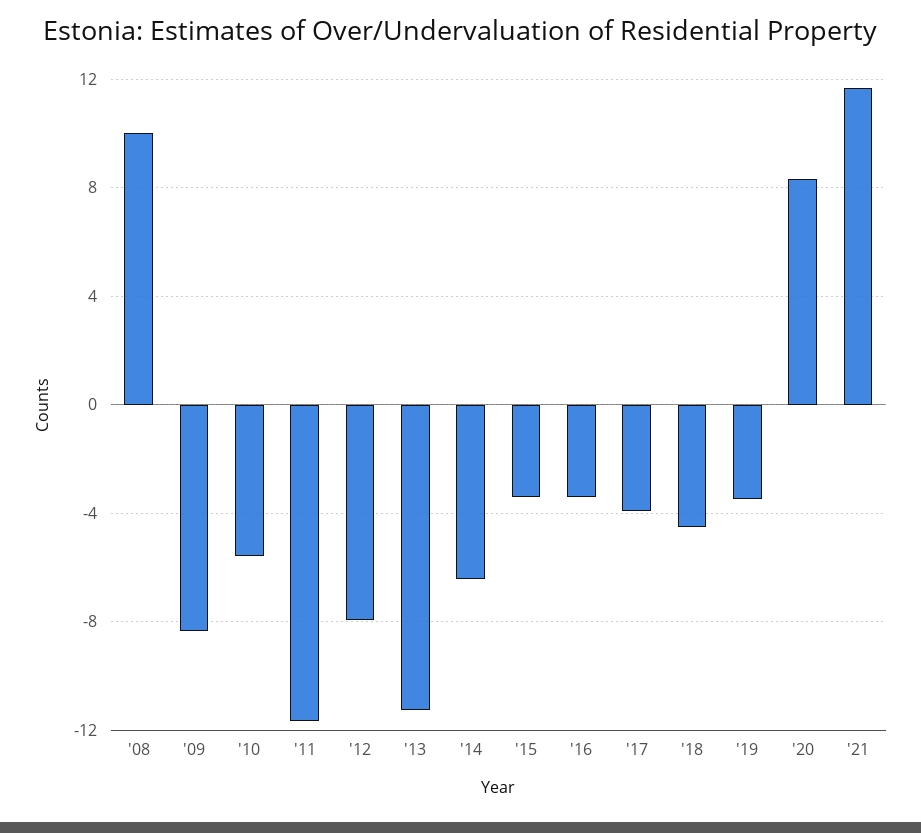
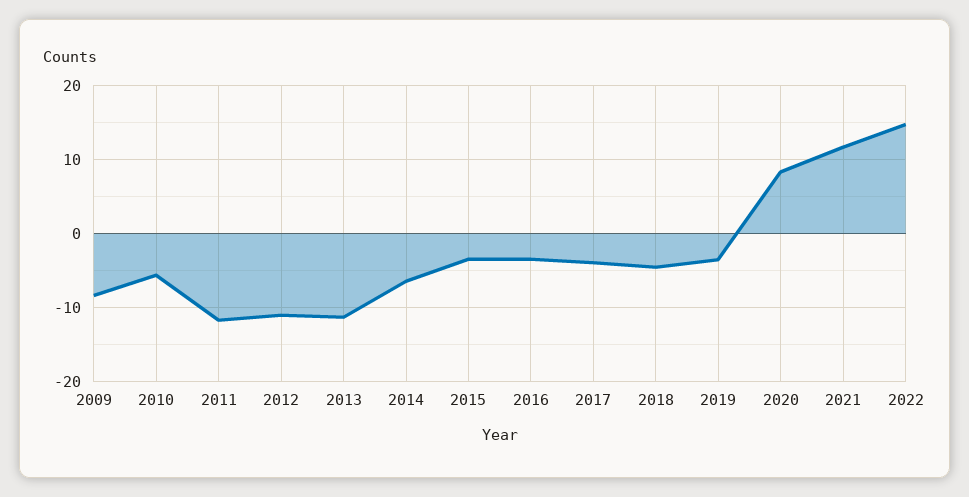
'08: 10 -> none
'12: -8 -> -11
2022: none -> 15

